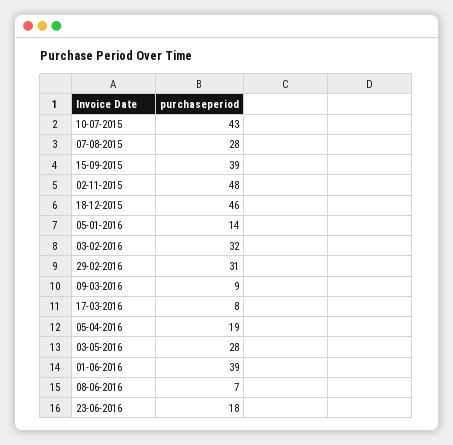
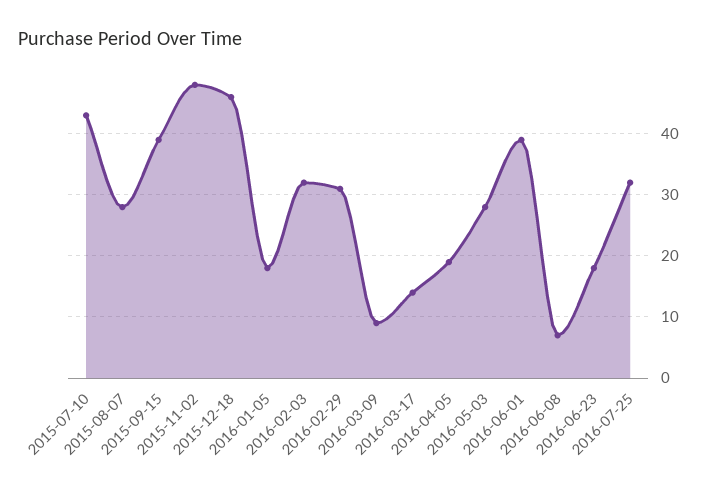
05-01-2016: 14 -> 18
17-03-2016: 8 -> 14
2016-07-25: none -> 32

